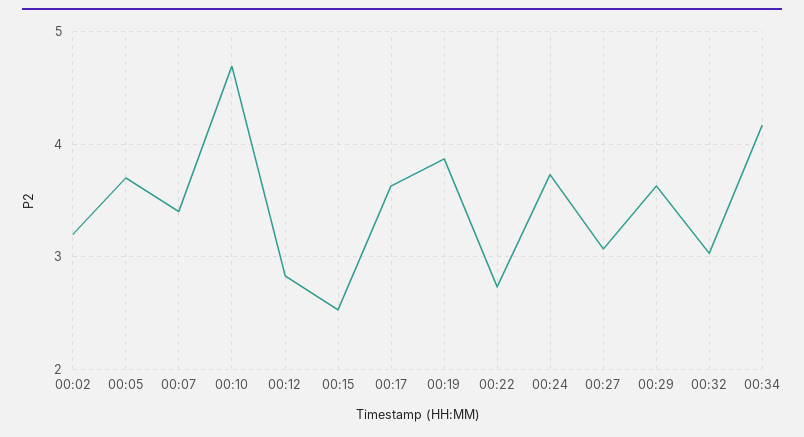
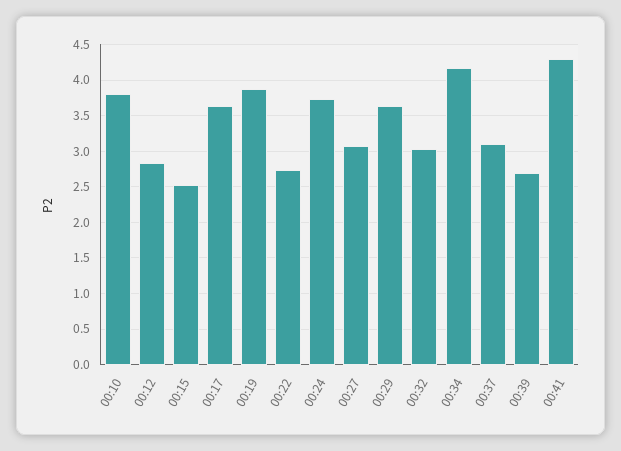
00:02: 3.2 -> none
00:05: 3.7 -> none
00:07: 3.4 -> none
00:10: 4.7 -> 3.8
00:37: none -> 3.1
00:39: none -> 2.7
00:41: none -> 4.3

